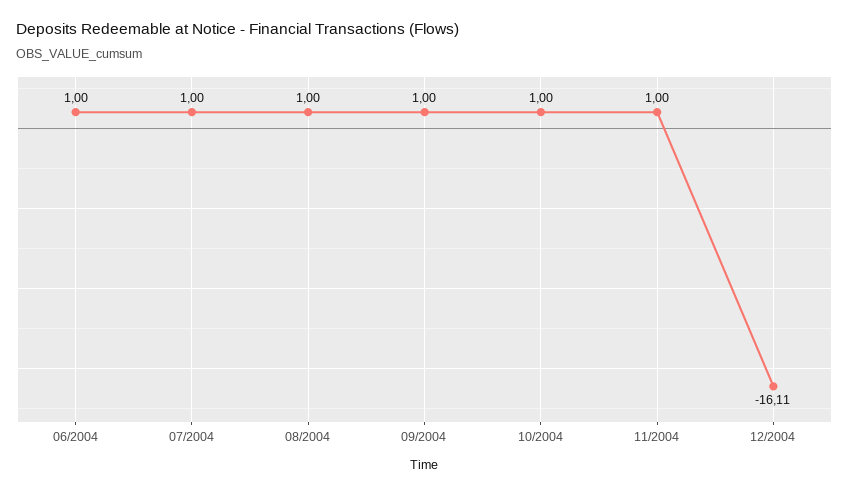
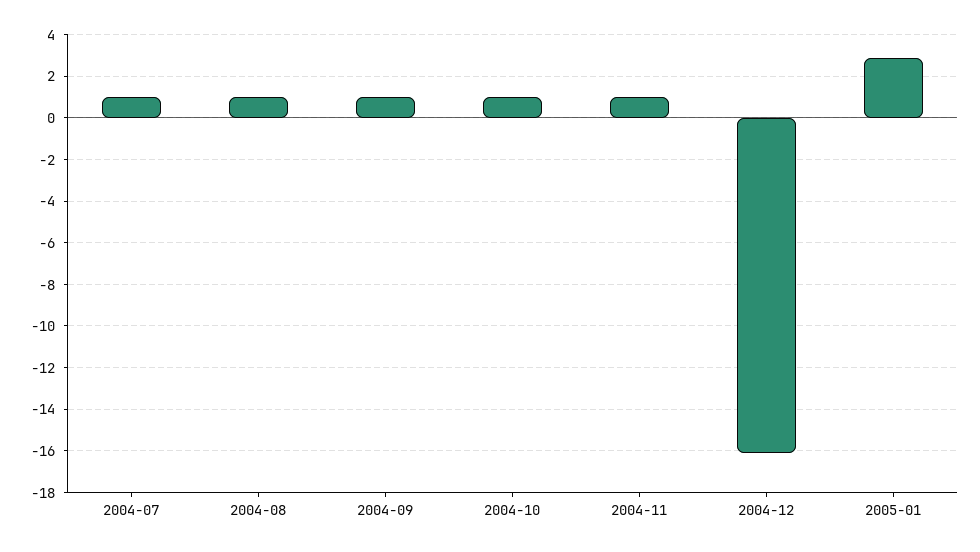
06/2004: 1 -> none
2005-01: none -> 3

